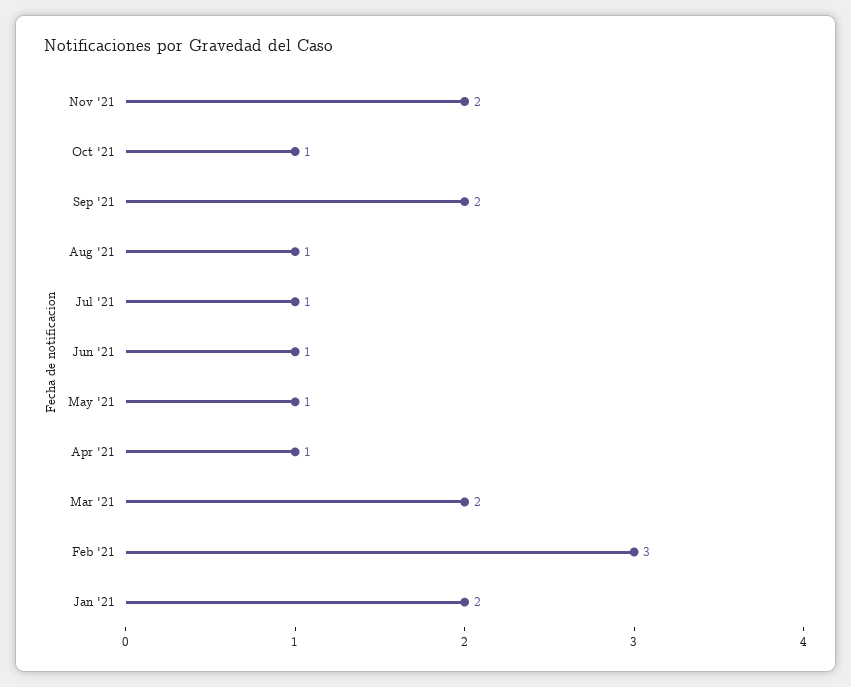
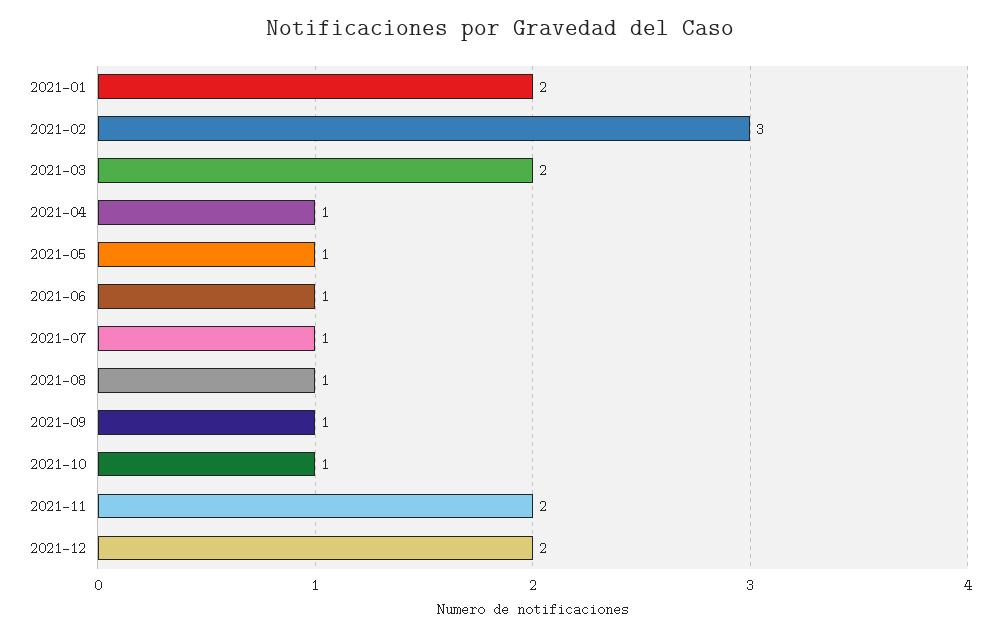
Sep '21: 2 -> 1
2021-12: none -> 2

